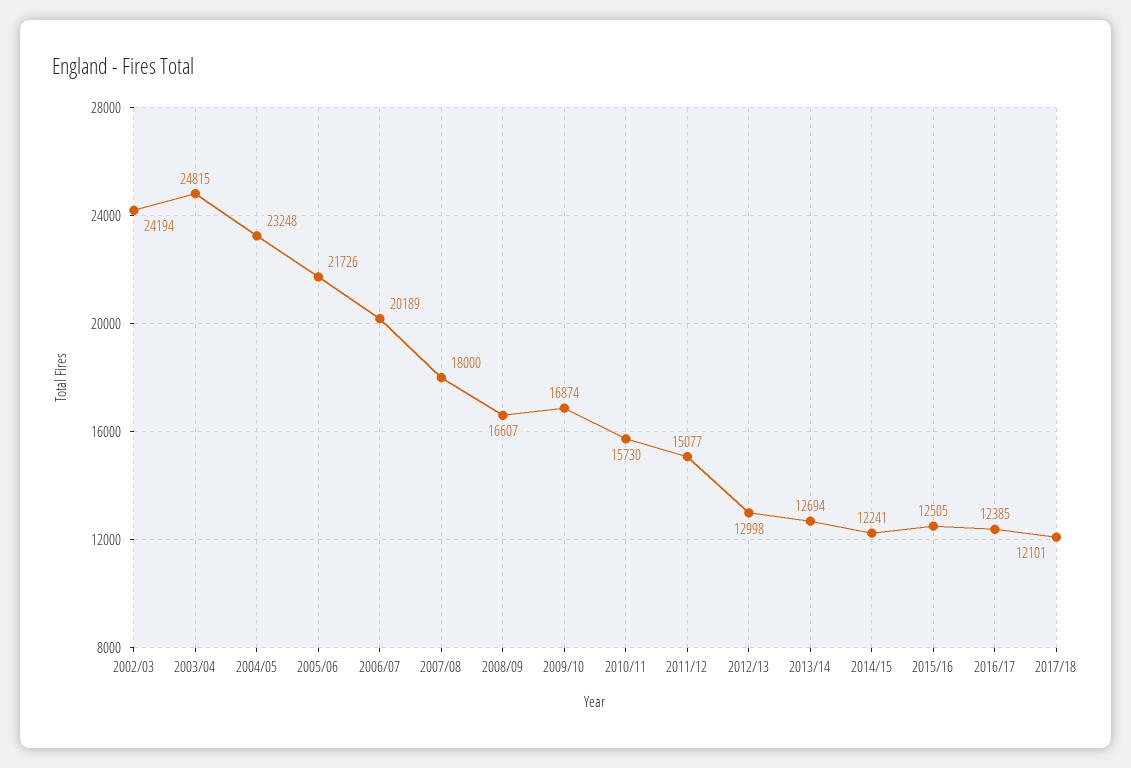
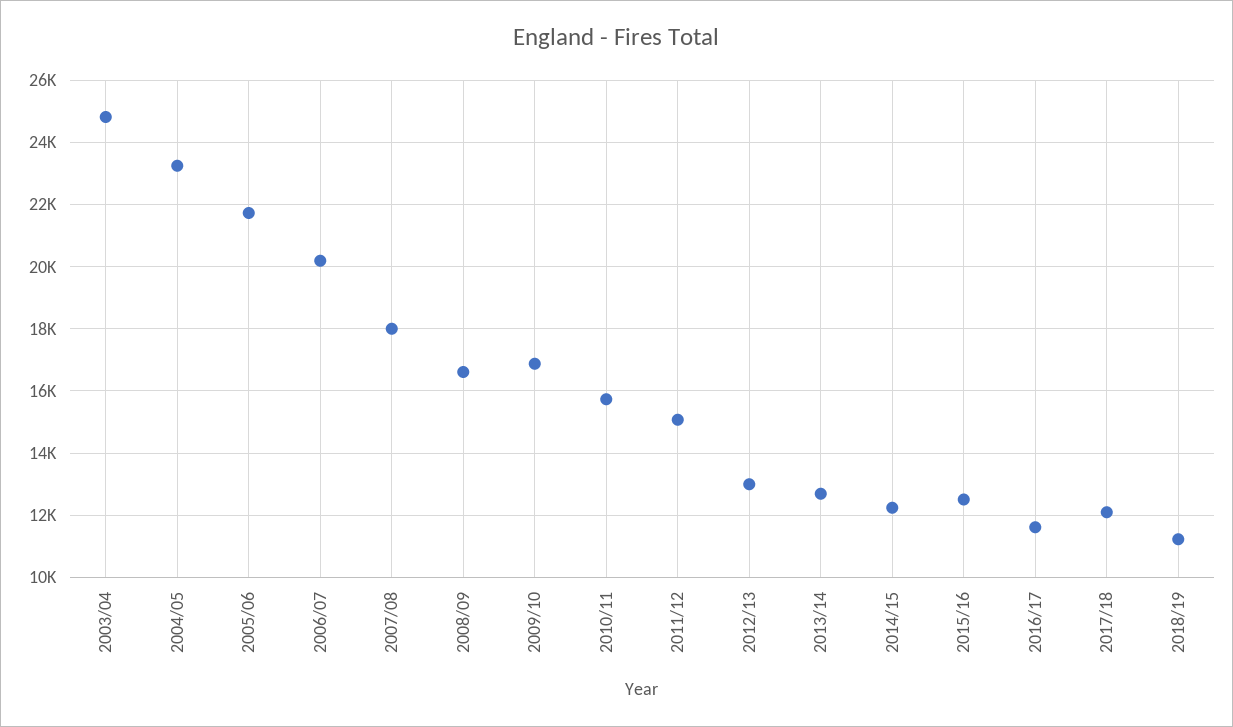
2002/03: 24194 -> none
2016/17: 12385 -> 11600
2018/19: none -> 11200

